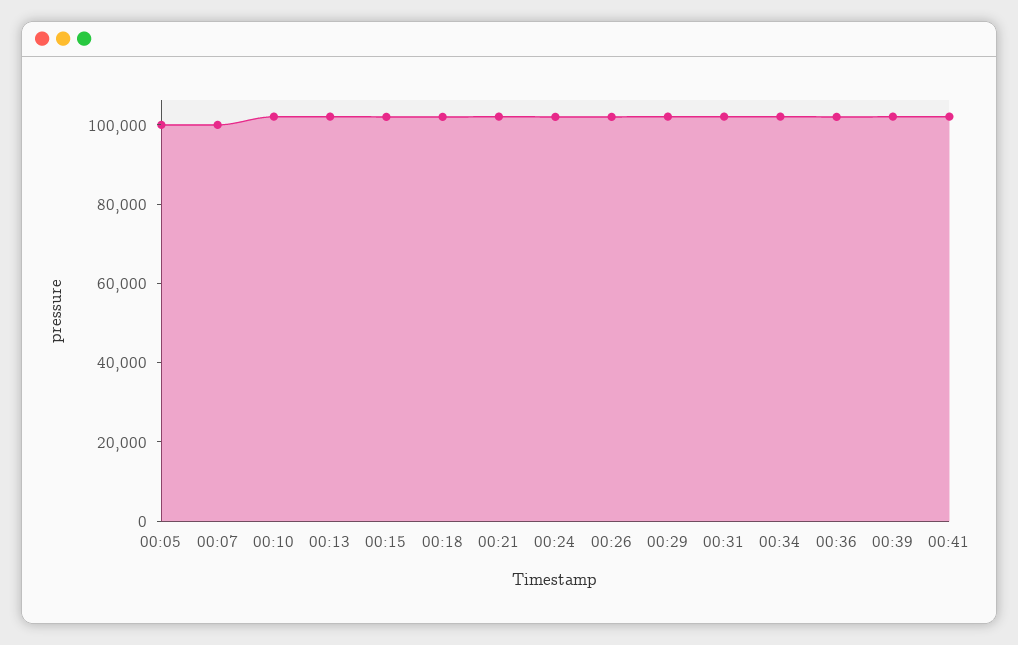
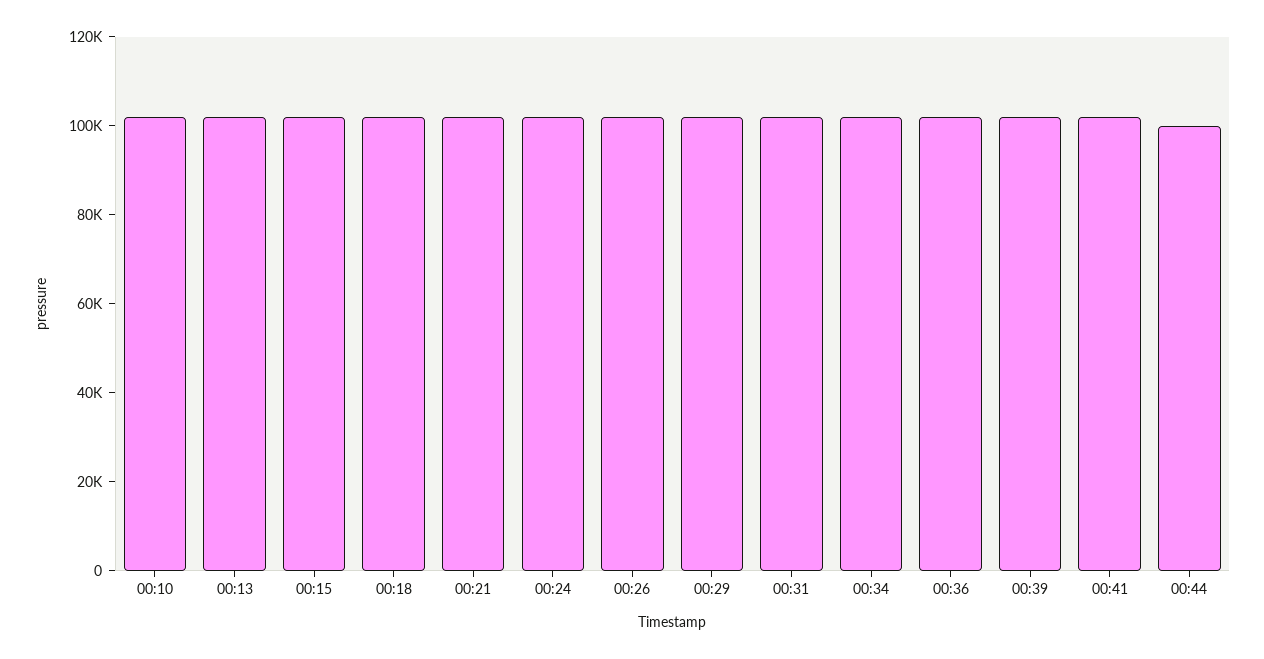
00:05: 100000 -> none
00:07: 100000 -> none
00:44: none -> 100000

